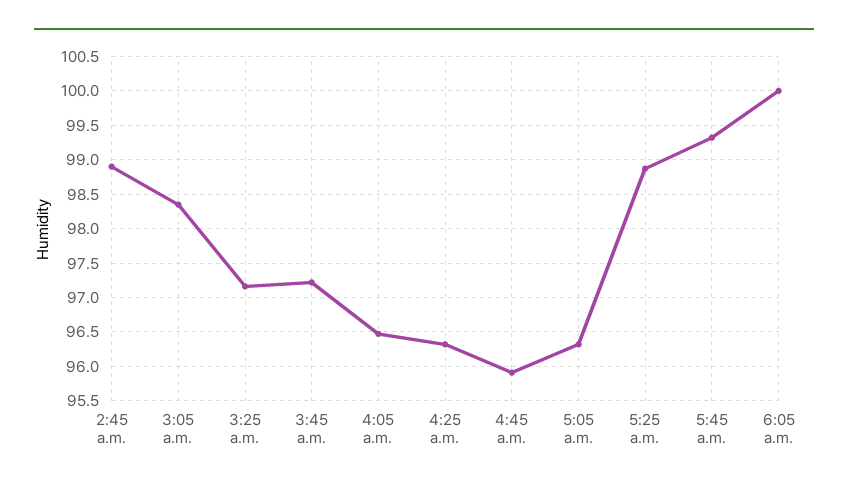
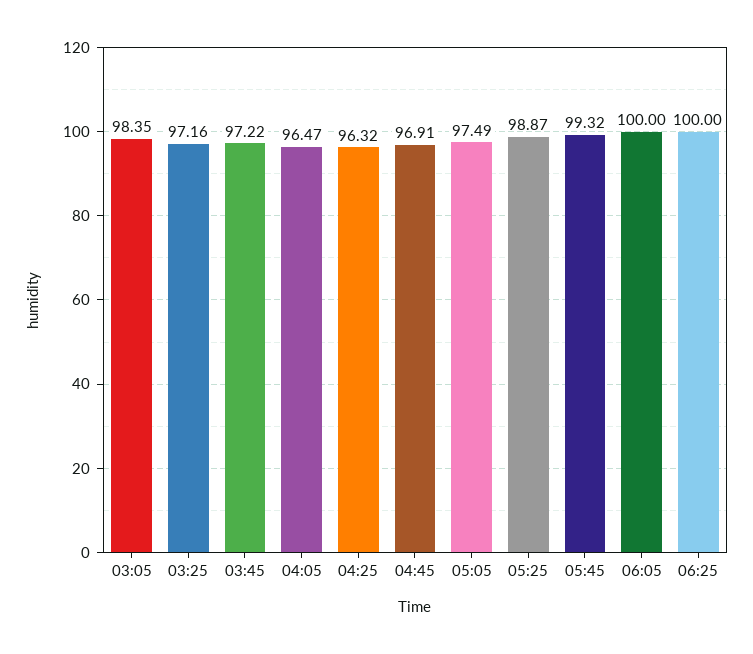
2:45 a.m.: 98.9 -> none
4:45 a.m.: 95.9 -> 96.91
5:05 a.m.: 96.3 -> 97.49
06:25: none -> 100

